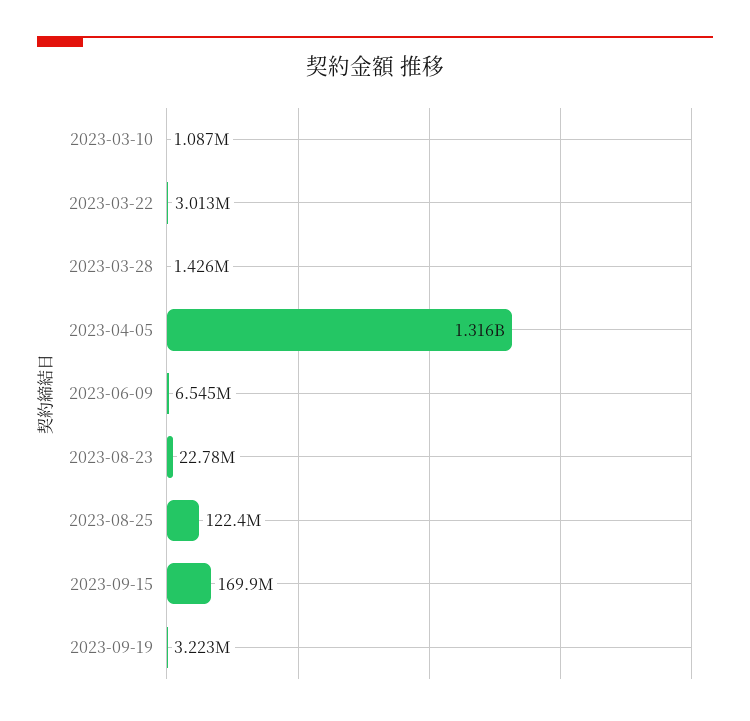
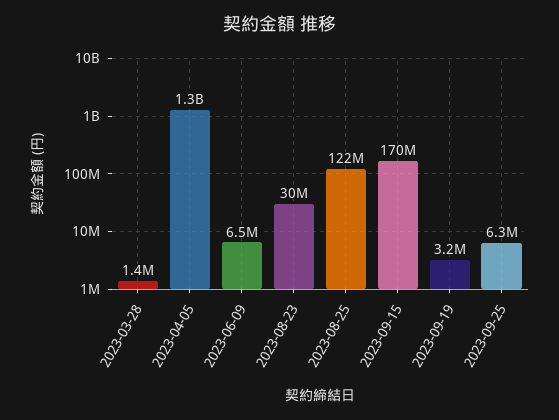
2023-03-10: 1087000 -> none
2023-03-22: 3013000 -> none
2023-08-23: 22780000 -> 30000000
2023-09-25: none -> 6300000

